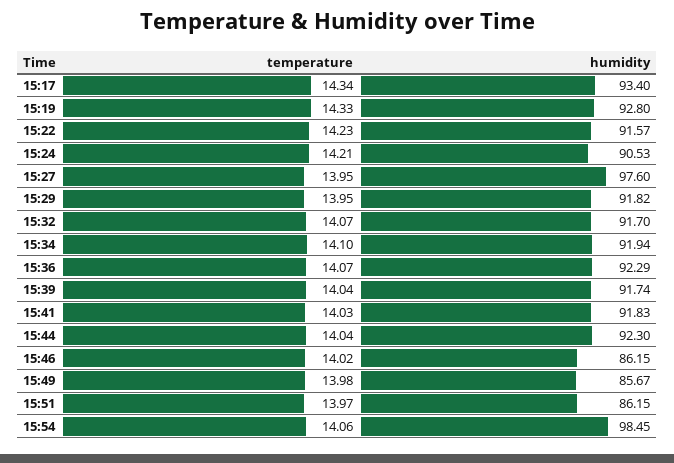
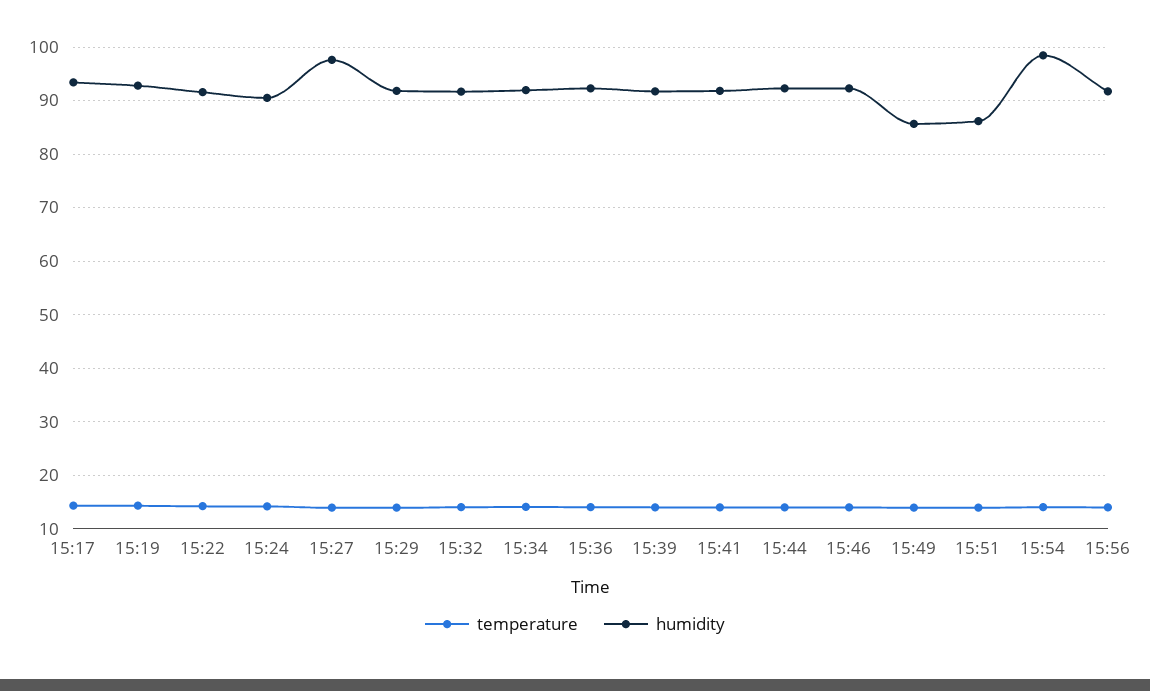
humidity, 15:46: 86.15 -> 92
temperature, 15:56: none -> 14
humidity, 15:56: none -> 92

